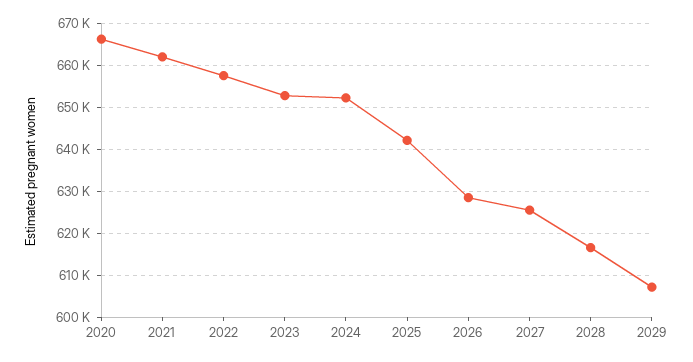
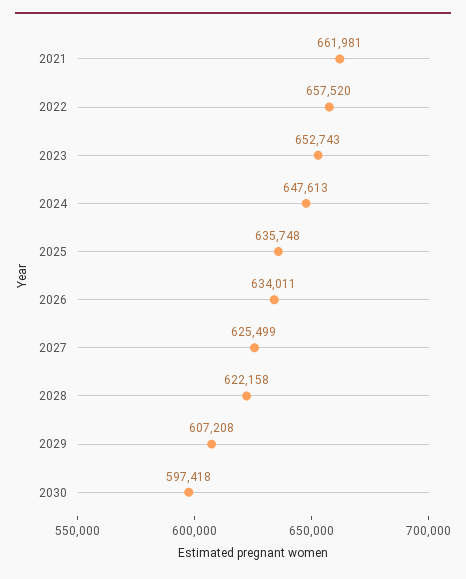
2020: 666000 -> none
2024: 652000 -> 647613
2025: 642000 -> 635748
2026: 628000 -> 634011
2028: 616000 -> 622158
2030: none -> 597418

